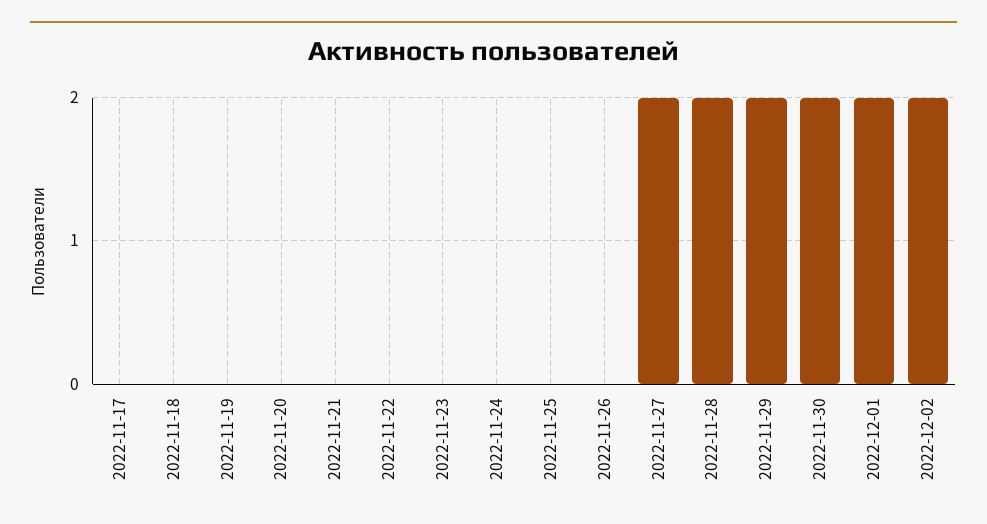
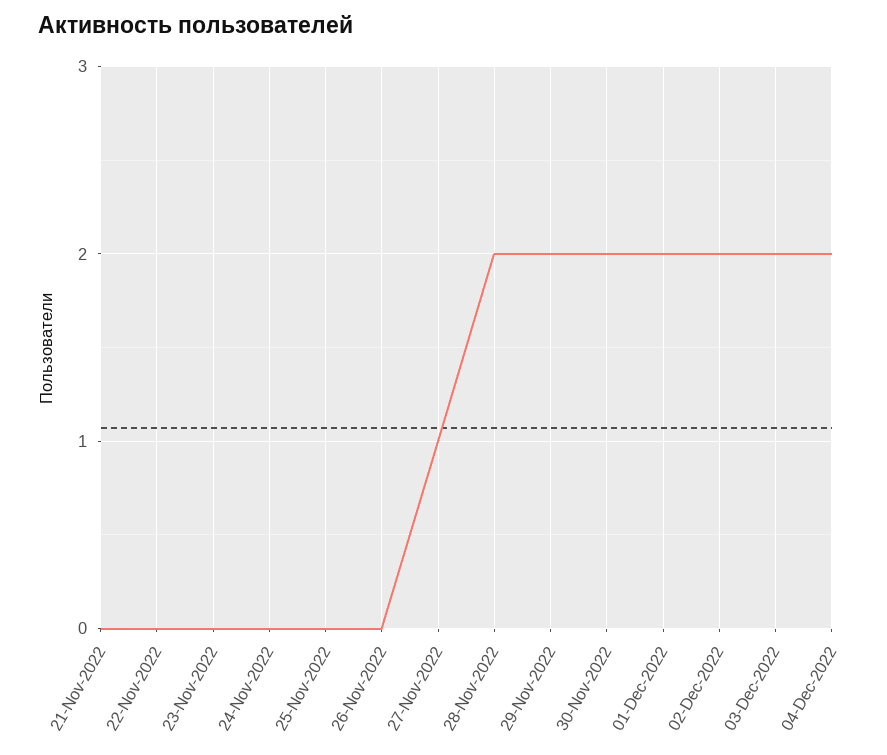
2022-11-17: 0 -> none
2022-11-18: 0 -> none
2022-11-19: 0 -> none
2022-11-20: 0 -> none
2022-11-27: 2 -> 1
03-Dec-2022: none -> 2
04-Dec-2022: none -> 2

